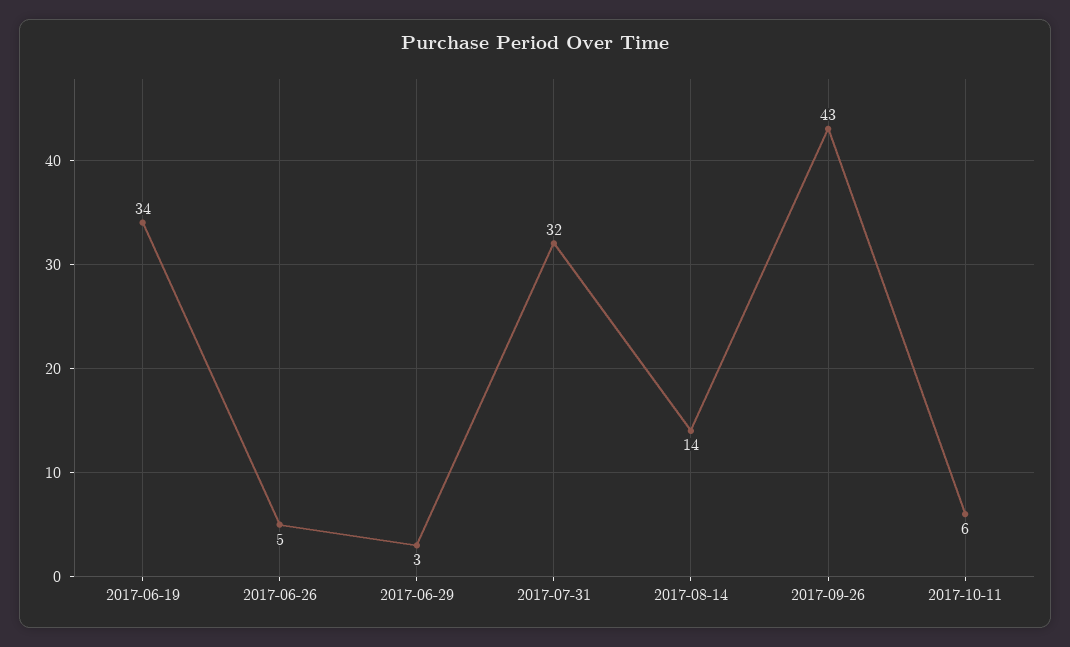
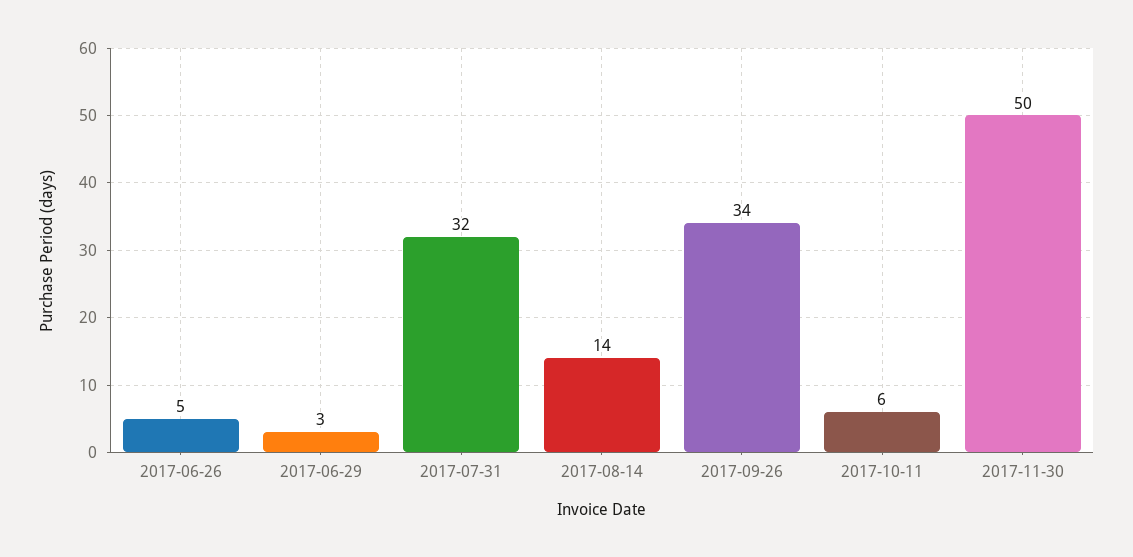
2017-06-19: 34 -> none
2017-09-26: 43 -> 34
2017-11-30: none -> 50

